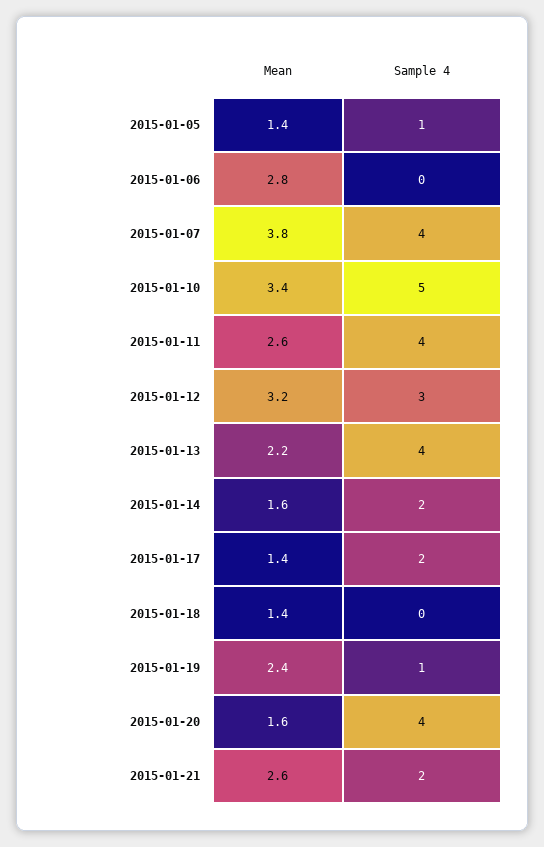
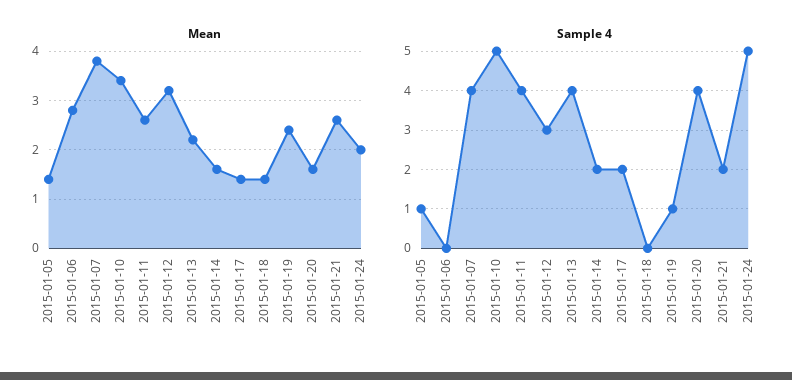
Mean, 2015-01-24: none -> 2
Sample 4, 2015-01-24: none -> 5

